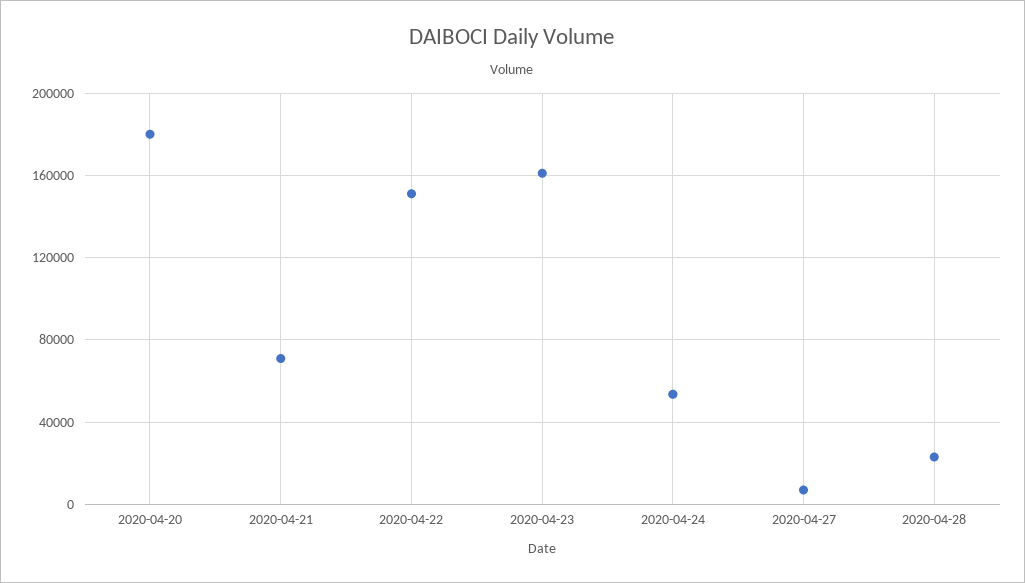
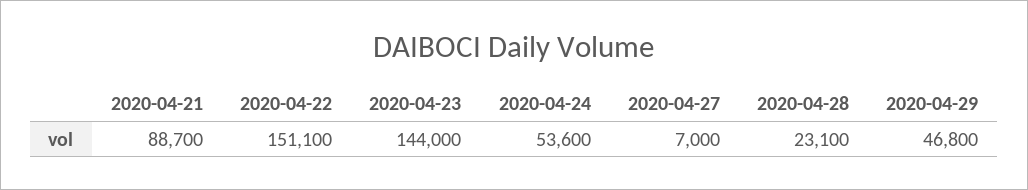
2020-04-20: 180000 -> none
2020-04-21: 70000 -> 88700
2020-04-23: 160000 -> 144000
2020-04-29: none -> 46800

